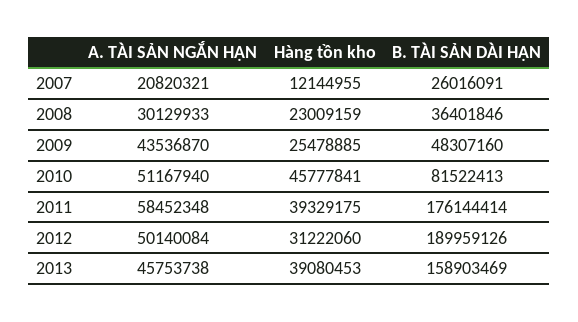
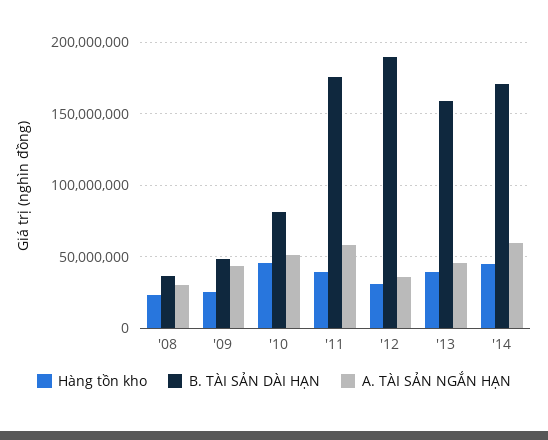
A. TÀI SẢN NGẮN HẠN, 2007: 20820321 -> none
Hàng tồn kho, 2007: 12144955 -> none
B. TÀI SẢN DÀI HẠN, 2007: 26016091 -> none
A. TÀI SẢN NGẮN HẠN, 2012: 50140084 -> 35000000
Hàng tồn kho, '14: none -> 45000000
B. TÀI SẢN DÀI HẠN, '14: none -> 170000000
A. TÀI SẢN NGẮN HẠN, '14: none -> 60000000

